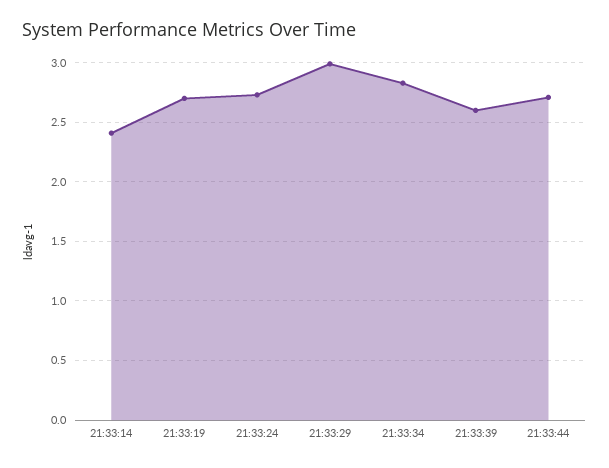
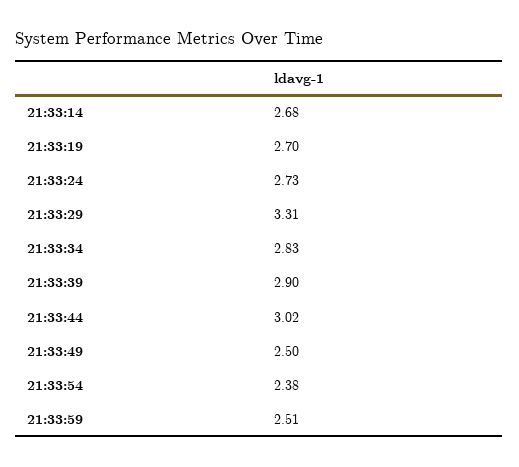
21:33:14: 2.4 -> 2.68
21:33:29: 3 -> 3.31
21:33:39: 2.6 -> 2.9
21:33:44: 2.7 -> 3.02
21:33:49: none -> 2.5
21:33:54: none -> 2.38
21:33:59: none -> 2.51

